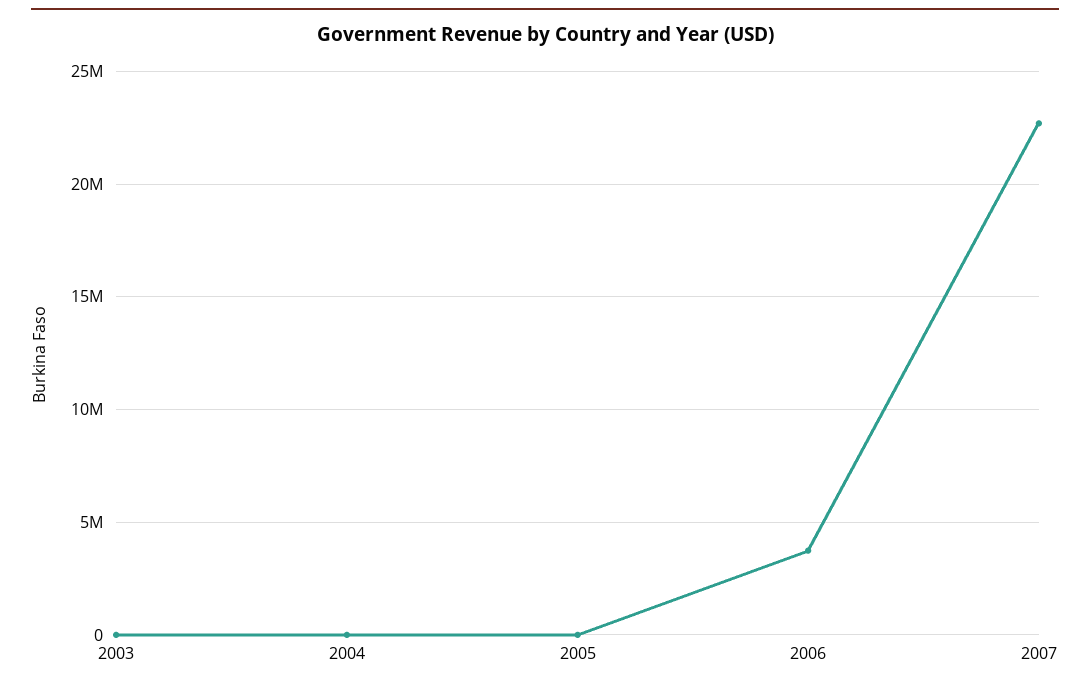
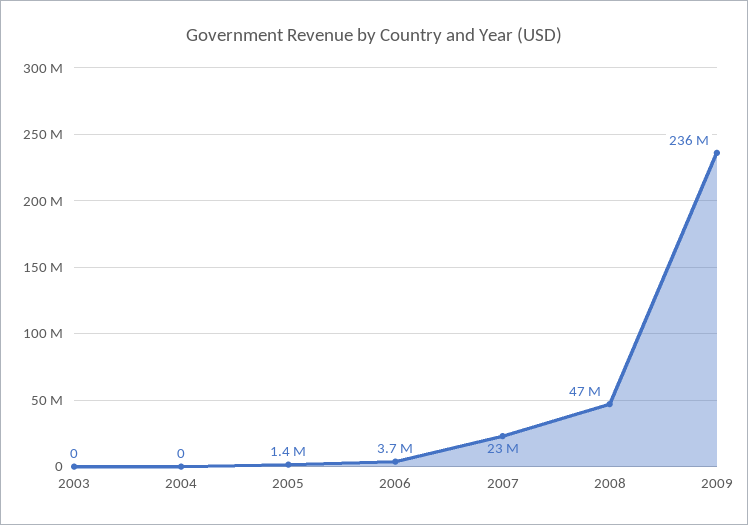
2005: 0 -> 1400000
2008: none -> 47000000
2009: none -> 236000000

